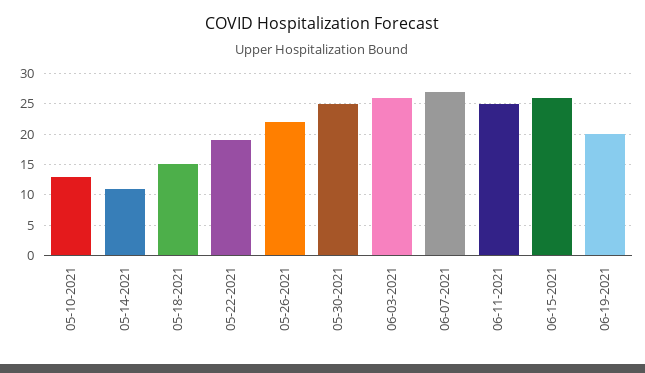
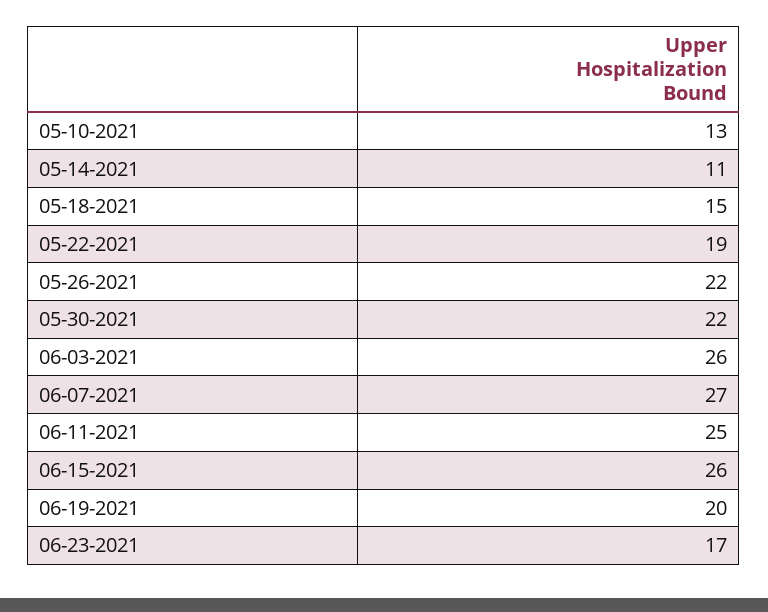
05-30-2021: 25 -> 22
06-23-2021: none -> 17

